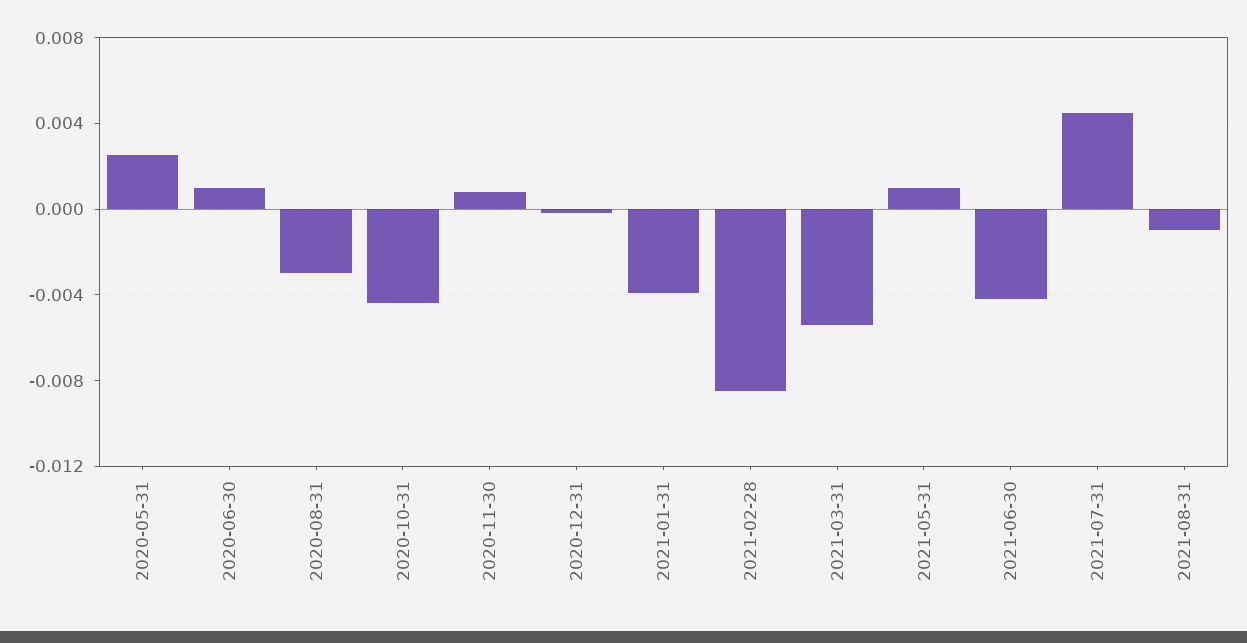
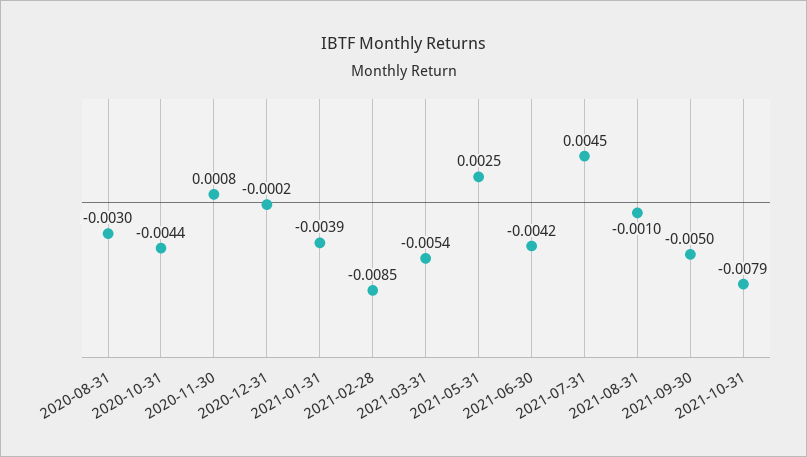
2020-05-31: 0.0025 -> none
2020-06-30: 0.001 -> none
2021-05-31: 0.001 -> 0.0025
2021-09-30: none -> -0.005
2021-10-31: none -> -0.0079

